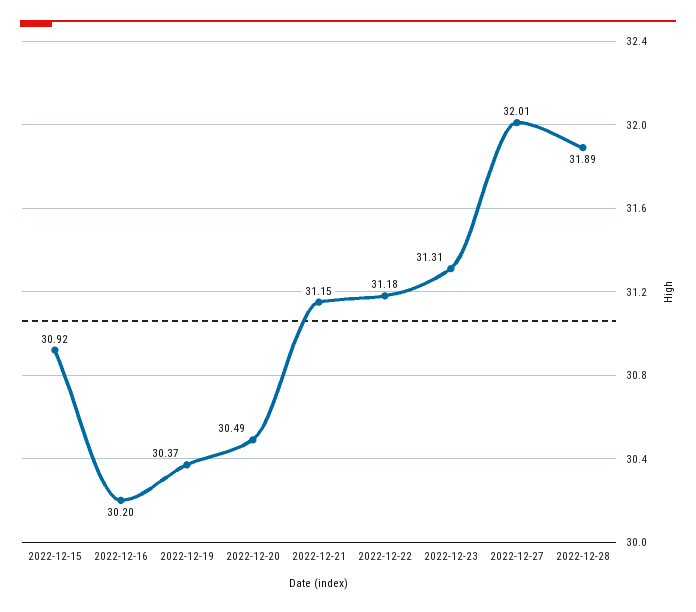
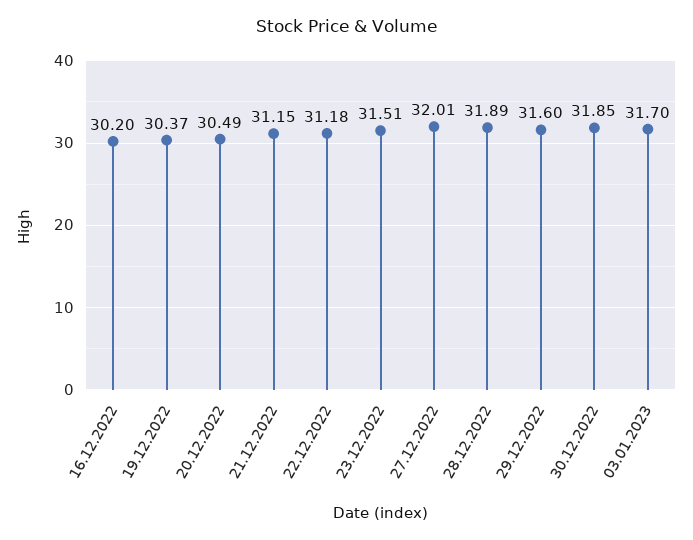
2022-12-15: 30.92 -> none
2022-12-23: 31.31 -> 31.51
29.12.2022: none -> 31.6
30.12.2022: none -> 31.85
03.01.2023: none -> 31.7

